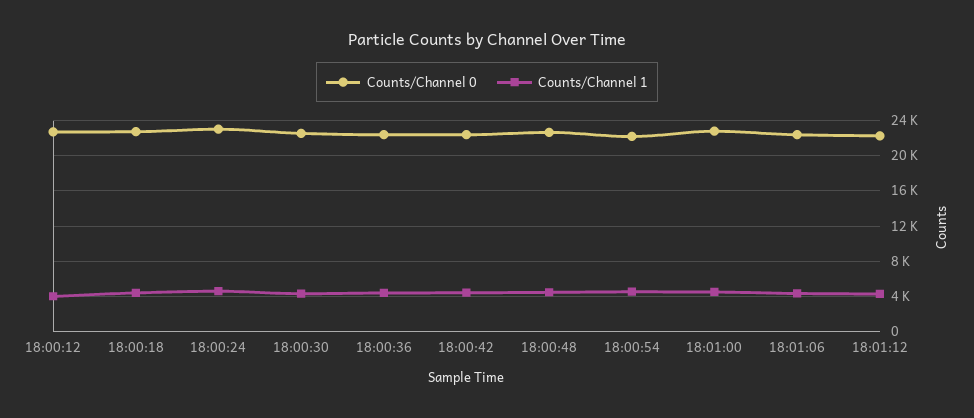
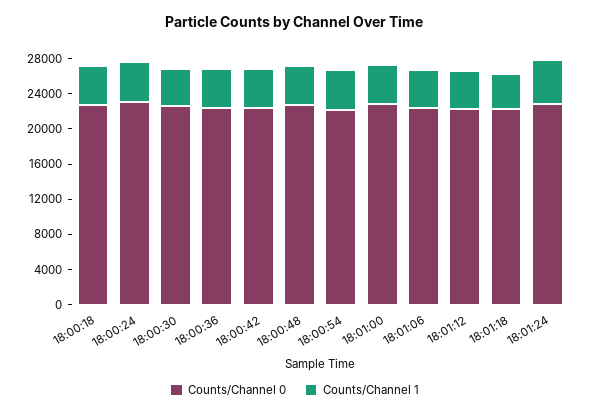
Counts/Channel 0, 18:00:12: 23000 -> none
Counts/Channel 1, 18:00:12: 4000 -> none
Counts/Channel 0, 18:01:18: none -> 22000
Counts/Channel 1, 18:01:18: none -> 4000
Counts/Channel 0, 18:01:24: none -> 23000
Counts/Channel 1, 18:01:24: none -> 5000

